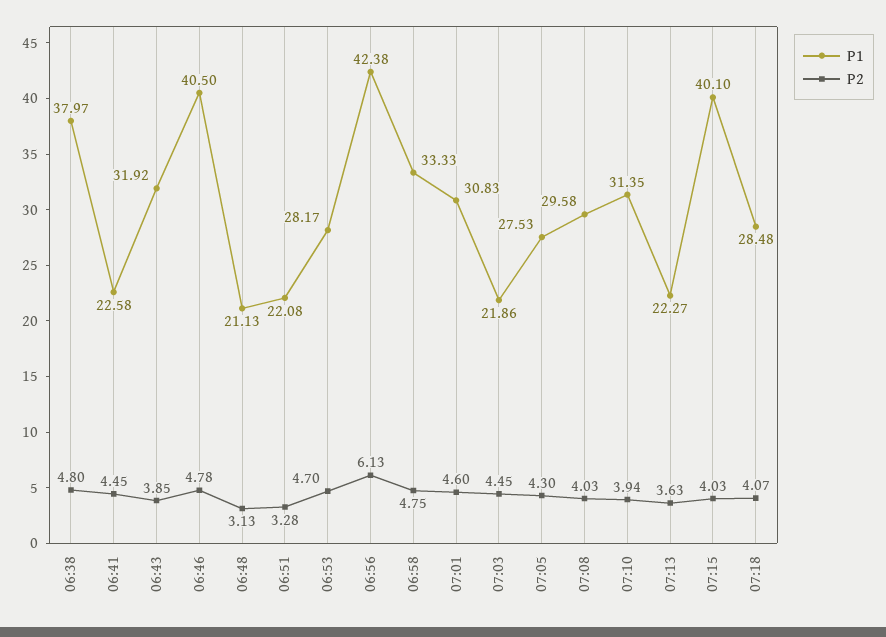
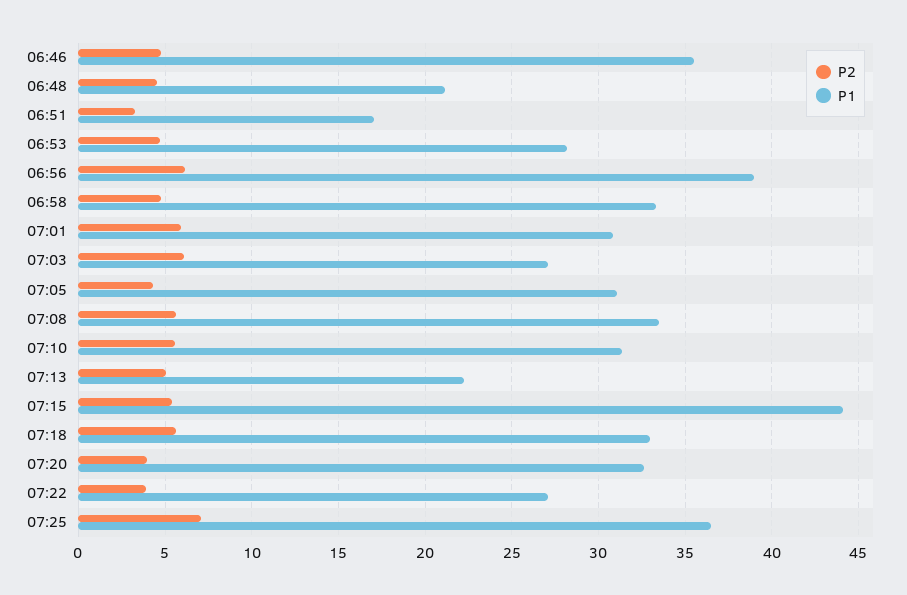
P1, 06:38: 37.97 -> none
P2, 06:38: 4.8 -> none
P1, 06:41: 22.58 -> none
P2, 06:41: 4.45 -> none
P1, 06:43: 31.92 -> none
P2, 06:43: 3.85 -> none
P1, 06:46: 40.5 -> 35.5
P2, 06:48: 3.13 -> 4.5
P1, 06:51: 22.08 -> 17
P1, 06:56: 42.38 -> 39
P2, 07:01: 4.6 -> 6
P1, 07:03: 21.86 -> 27
P2, 07:03: 4.45 -> 6
P1, 07:05: 27.53 -> 31
P1, 07:08: 29.58 -> 33.5
P2, 07:08: 4.03 -> 5.5
P2, 07:10: 3.94 -> 5.5
P2, 07:13: 3.63 -> 5
P1, 07:15: 40.1 -> 44
P2, 07:15: 4.03 -> 5.5
P1, 07:18: 28.48 -> 33
P2, 07:18: 4.07 -> 5.5
P2, 07:20: none -> 4
P1, 07:20: none -> 32.5
P2, 07:22: none -> 4
P1, 07:22: none -> 27
P2, 07:25: none -> 7
P1, 07:25: none -> 36.5

